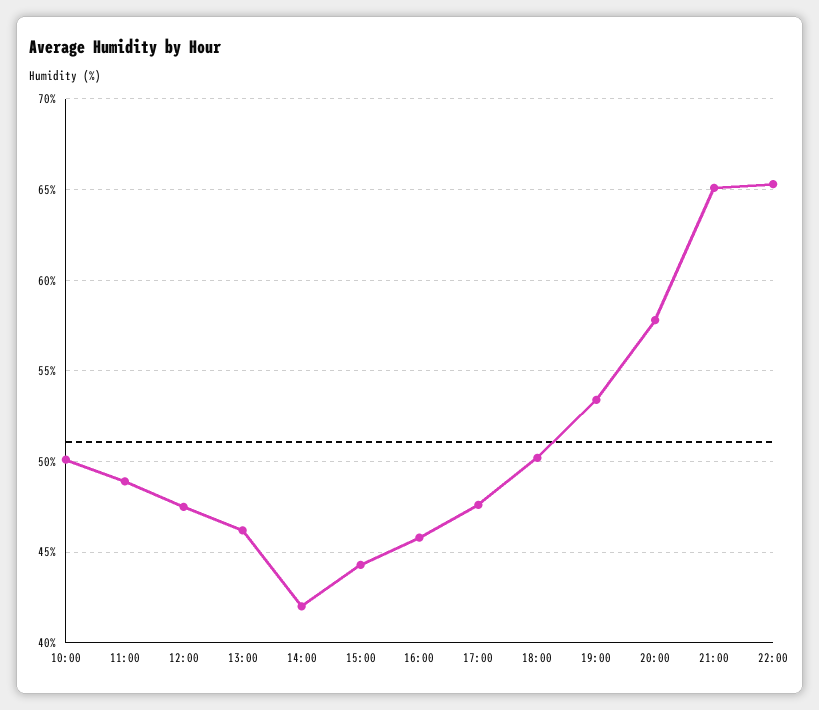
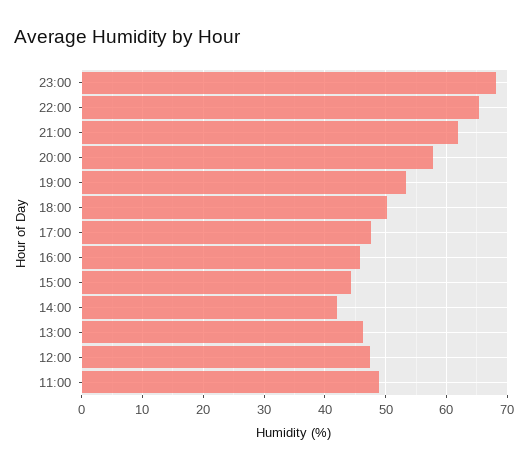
10:00: 50 -> none
21:00: 65 -> 62
23:00: none -> 68

